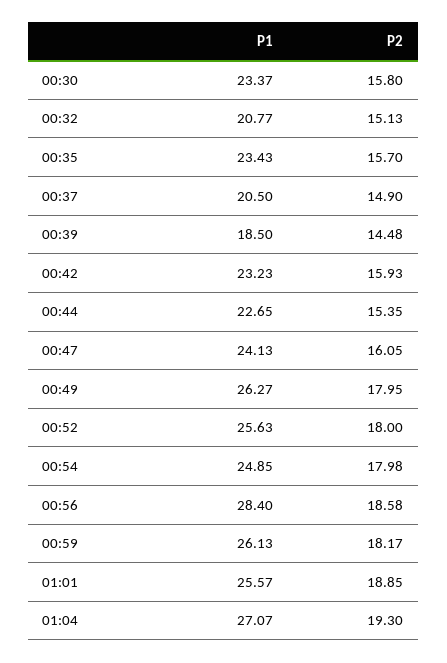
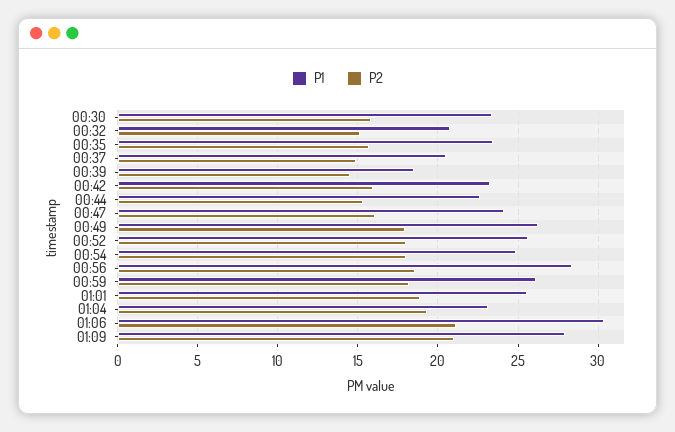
P1, 01:04: 27.07 -> 23
P1, 01:06: none -> 30.5
P2, 01:06: none -> 21
P1, 01:09: none -> 28
P2, 01:09: none -> 21

